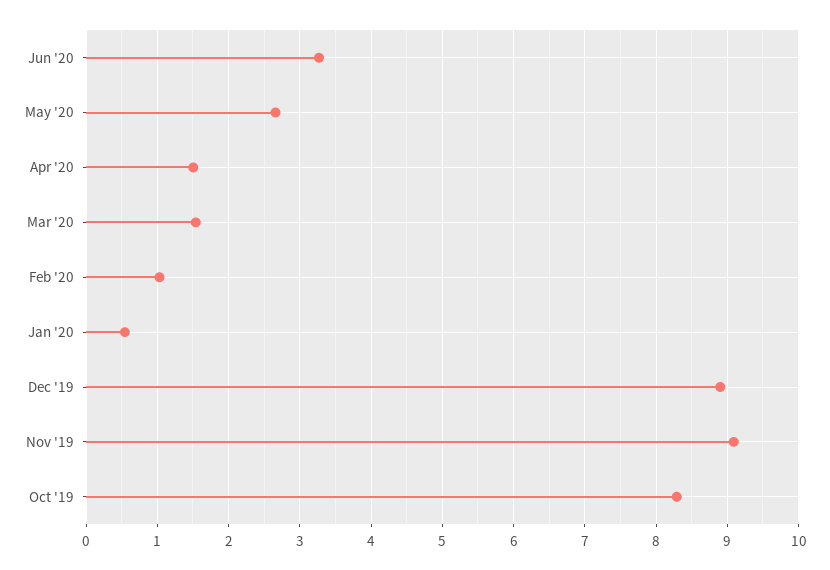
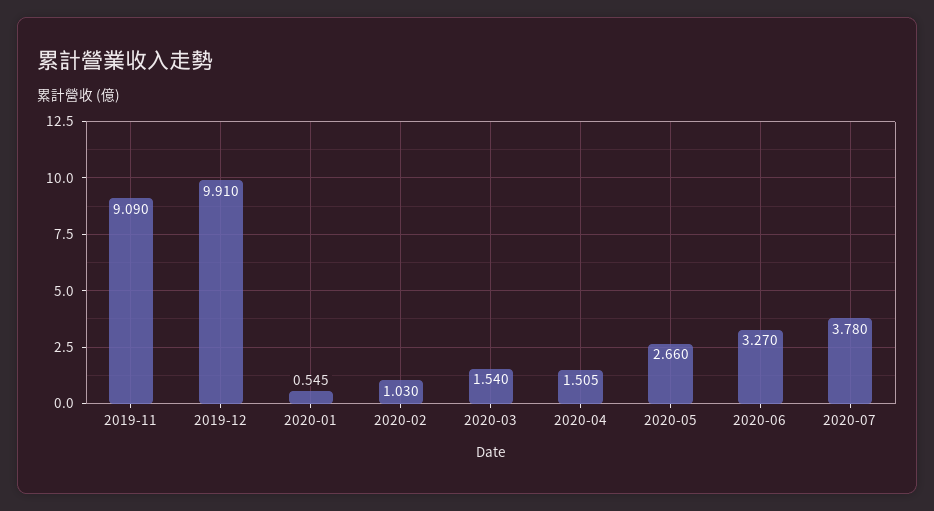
Dec '19: 8.9 -> 9.91
Oct '19: 8.3 -> none
2020-07: none -> 3.78

